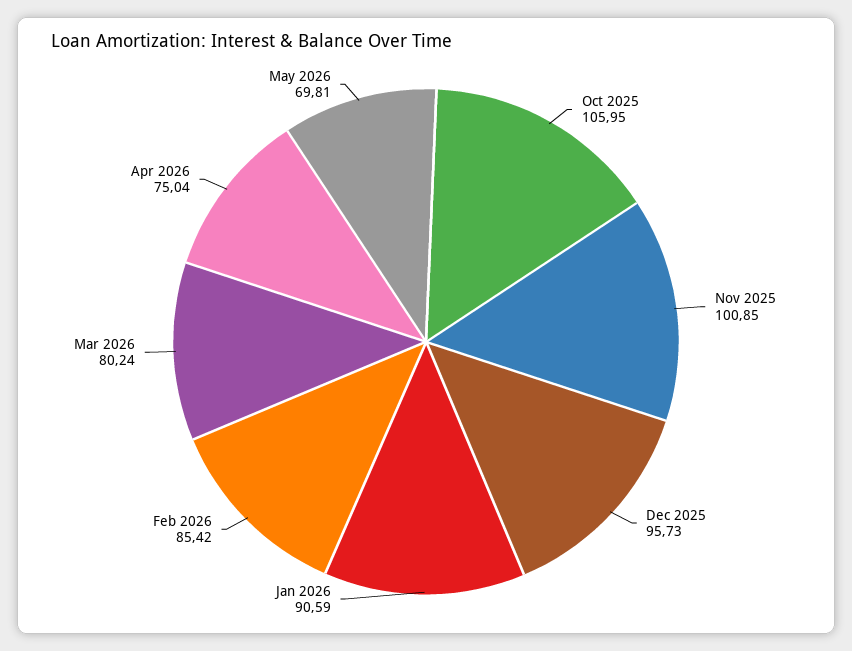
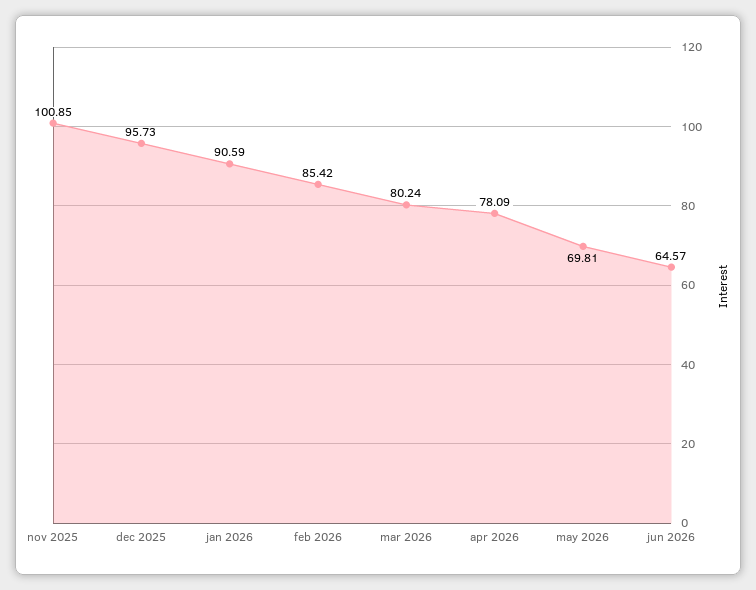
Oct 2025: 105.95 -> none
Apr 2026: 75.04 -> 78.09
jun 2026: none -> 64.57

